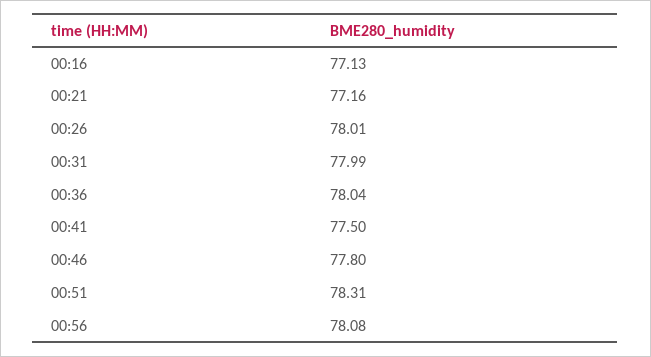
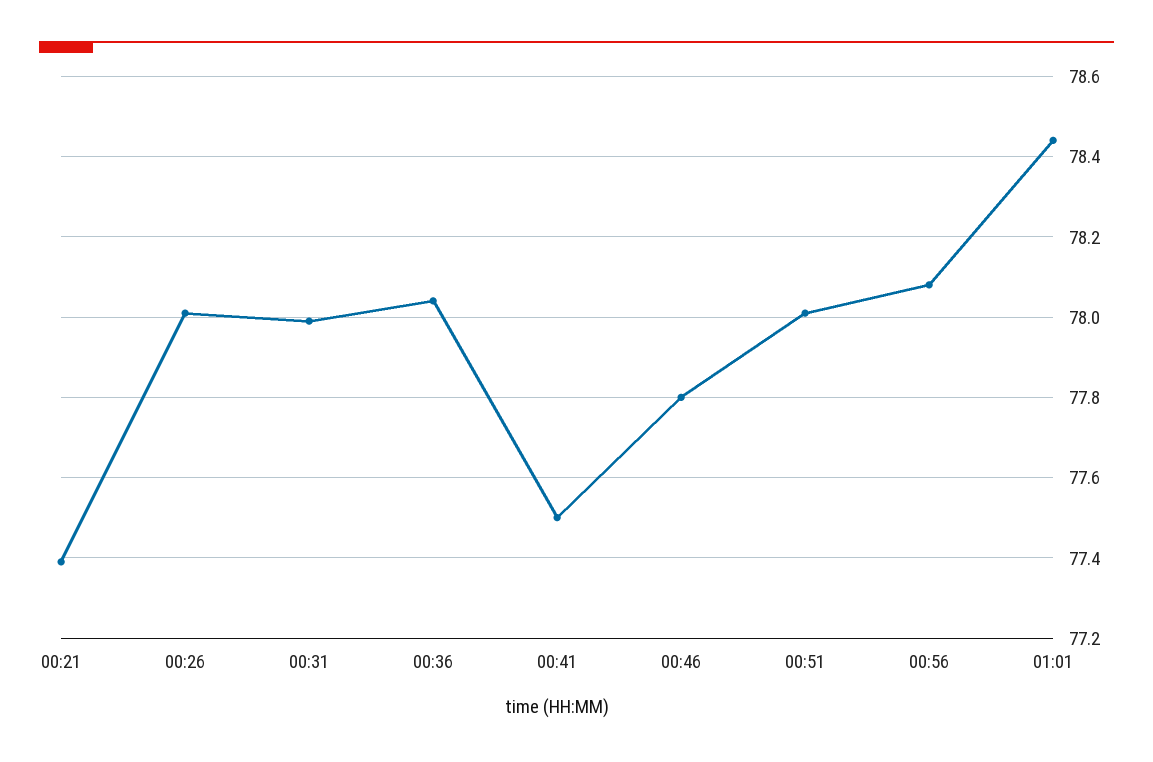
00:16: 77.13 -> none
00:21: 77.16 -> 77.4
00:51: 78.31 -> 78
01:01: none -> 78.45

